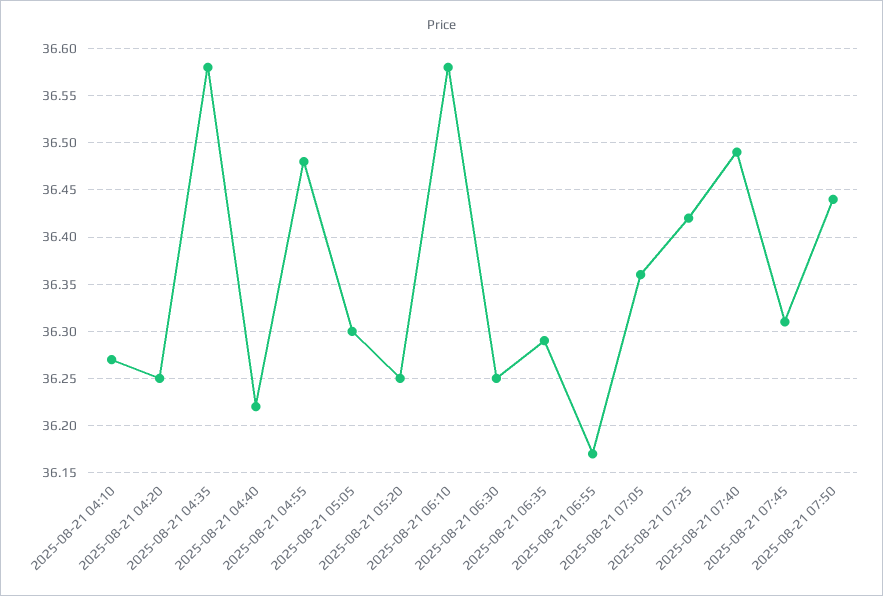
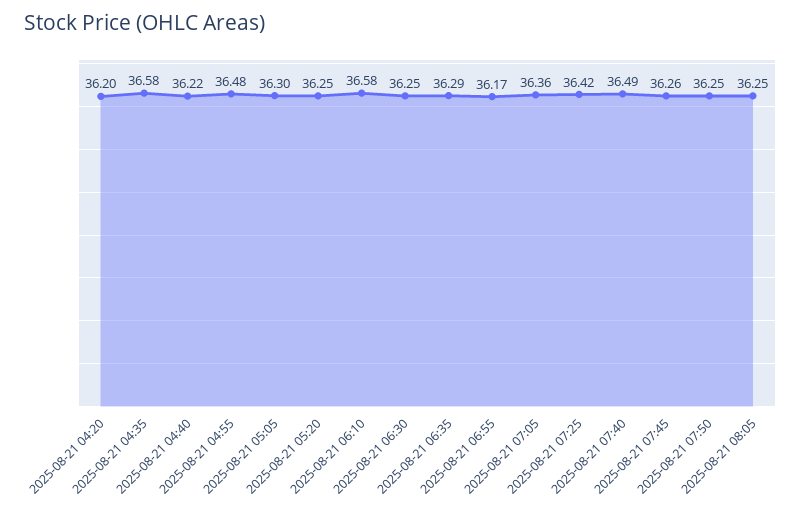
2025-08-21 04:10: 36.27 -> none
2025-08-21 04:20: 36.25 -> 36.2
2025-08-21 07:45: 36.31 -> 36.26
2025-08-21 07:50: 36.44 -> 36.25
2025-08-21 08:05: none -> 36.25

